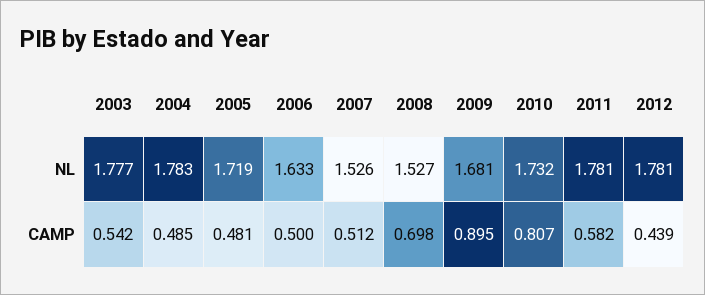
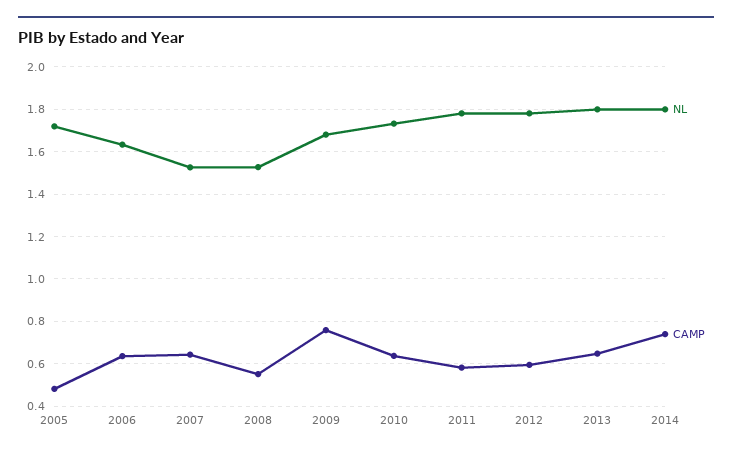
NL, 2003: 1.777 -> none
NL, 2004: 1.783 -> none
CAMP, 2003: 0.542 -> none
CAMP, 2004: 0.485 -> none
CAMP, 2006: 0.5 -> 0.65
CAMP, 2007: 0.512 -> 0.65
CAMP, 2008: 0.698 -> 0.55
CAMP, 2009: 0.895 -> 0.75
CAMP, 2010: 0.807 -> 0.65
CAMP, 2012: 0.439 -> 0.6
NL, 2013: none -> 1.8
CAMP, 2013: none -> 0.65
NL, 2014: none -> 1.8
CAMP, 2014: none -> 0.75

